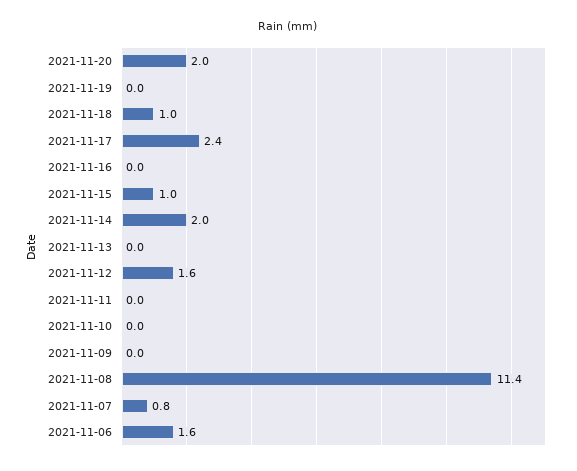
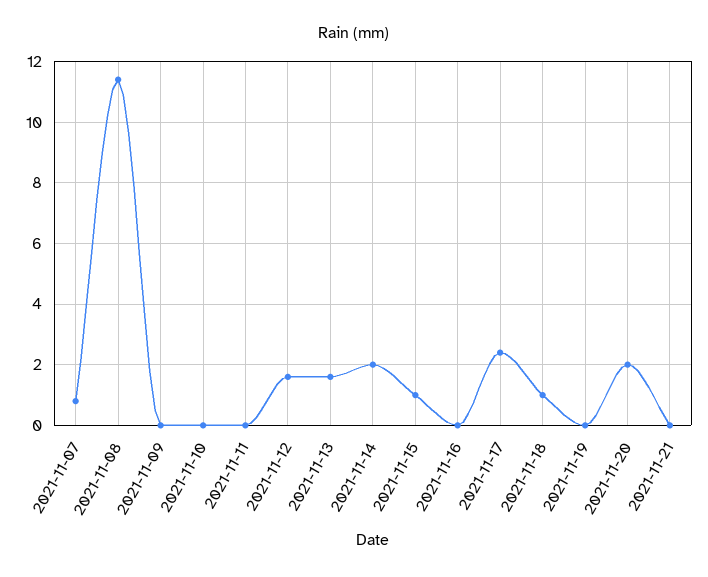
2021-11-13: 0 -> 1.5
2021-11-06: 1.6 -> none
2021-11-21: none -> 0

